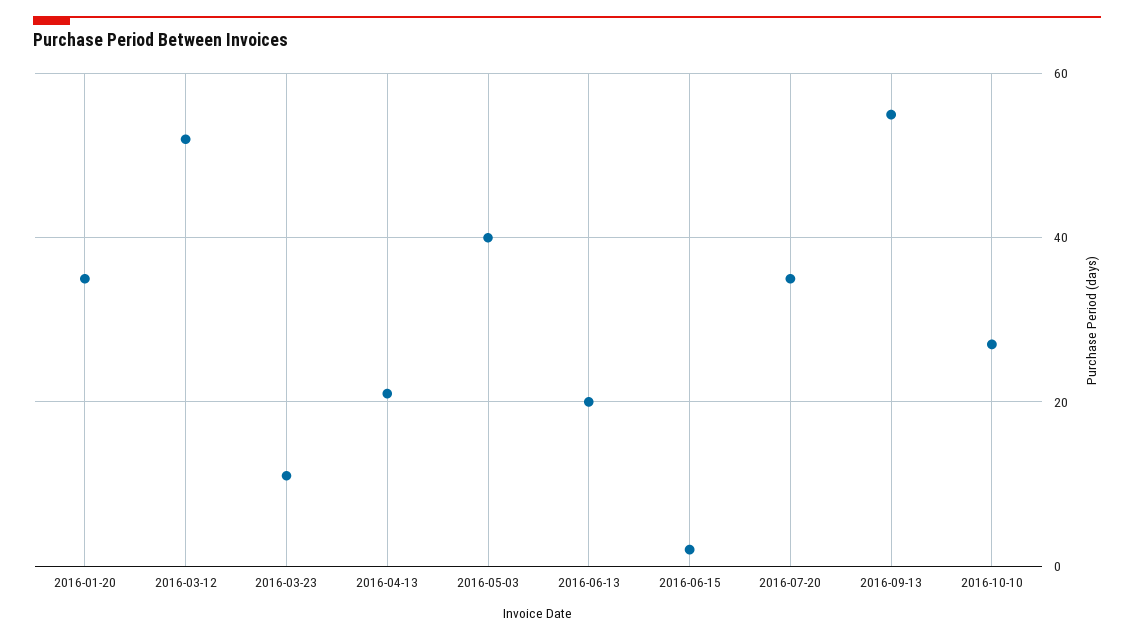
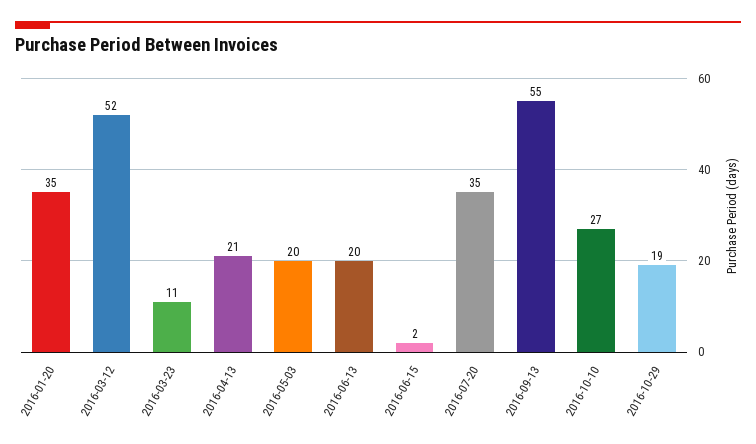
2016-05-03: 40 -> 20
2016-10-29: none -> 19

